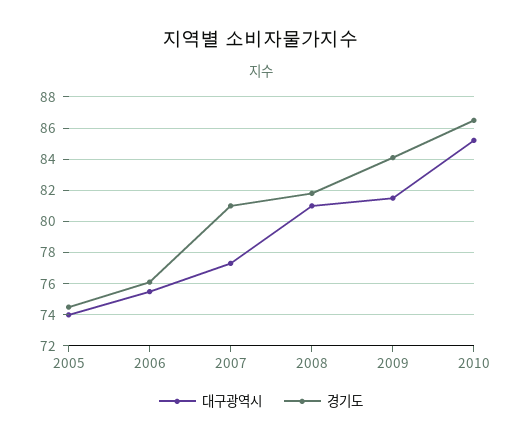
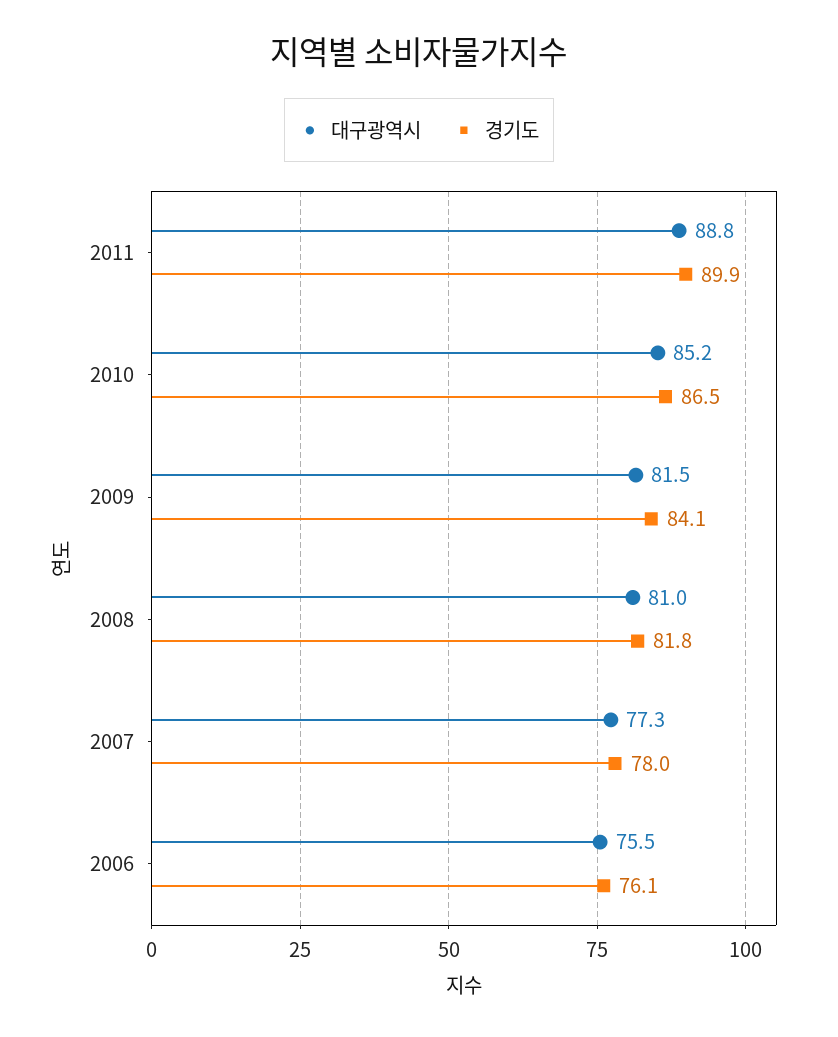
대구광역시, 2005: 74 -> none
경기도, 2005: 74.5 -> none
경기도, 2007: 81 -> 78
대구광역시, 2011: none -> 88.8
경기도, 2011: none -> 89.9

